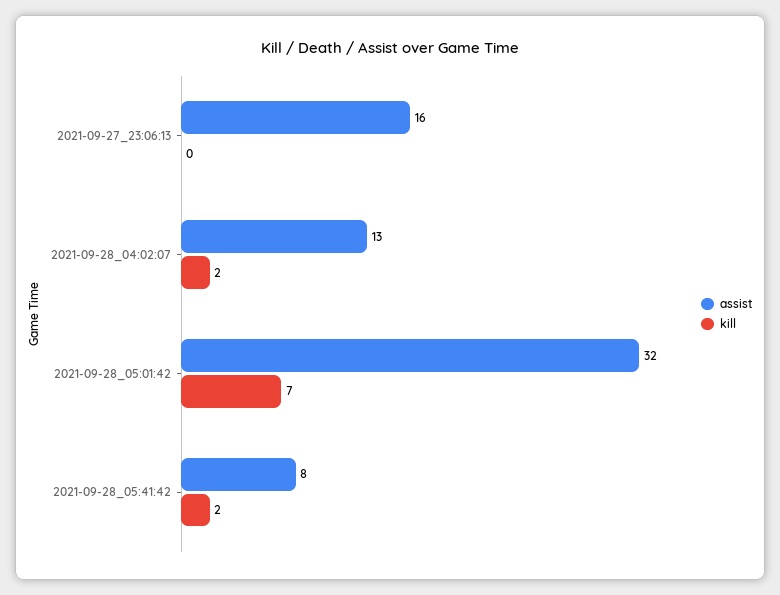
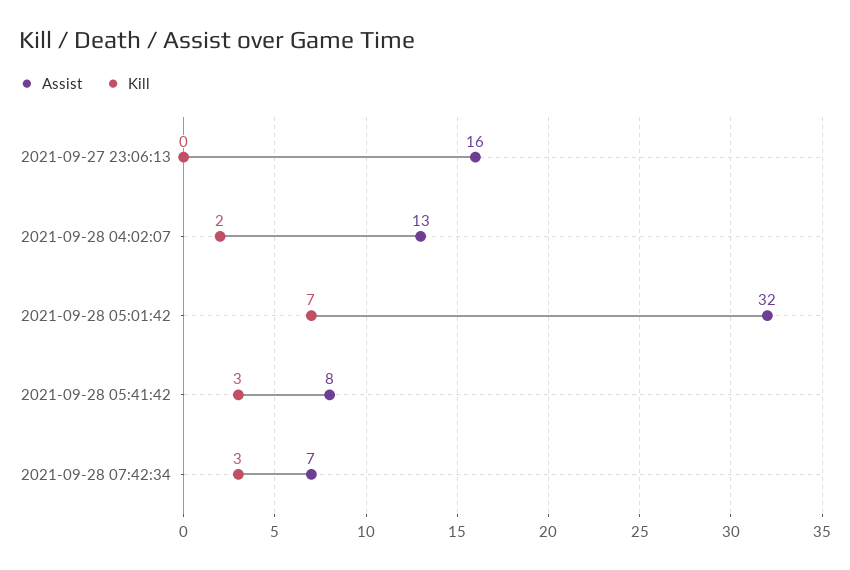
kill, 2021-09-28_05:41:42: 2 -> 3
assist, 2021-09-28 07:42:34: none -> 7
kill, 2021-09-28 07:42:34: none -> 3

